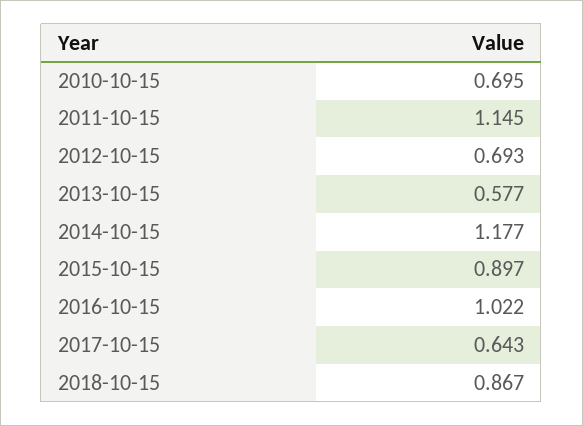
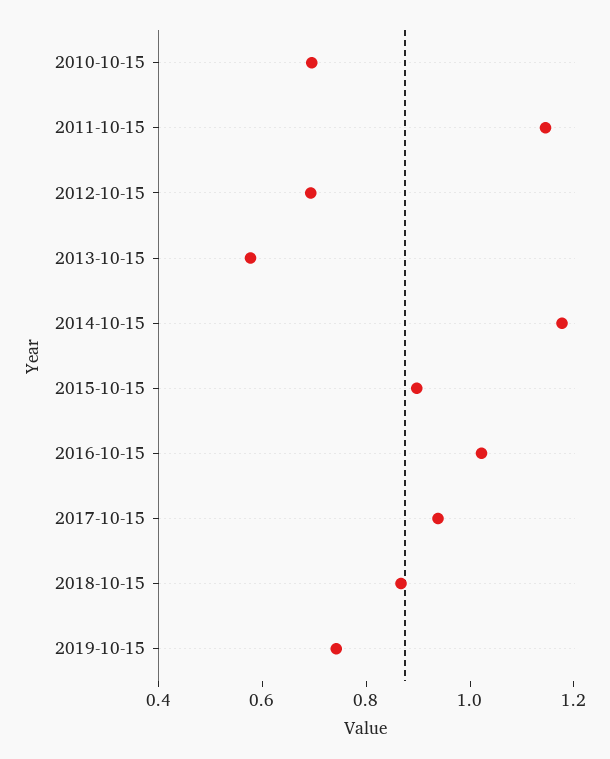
2017-10-15: 0.643 -> 0.95
2019-10-15: none -> 0.75

